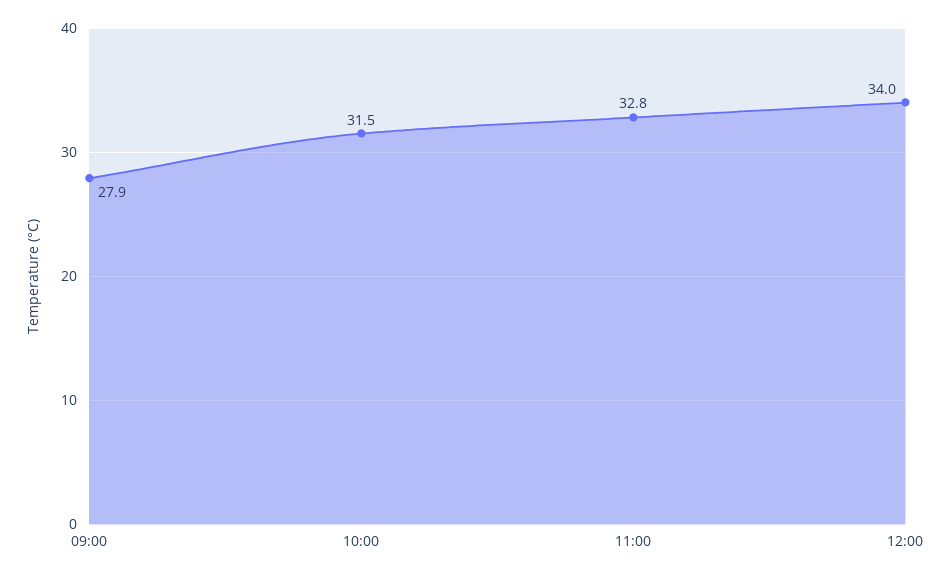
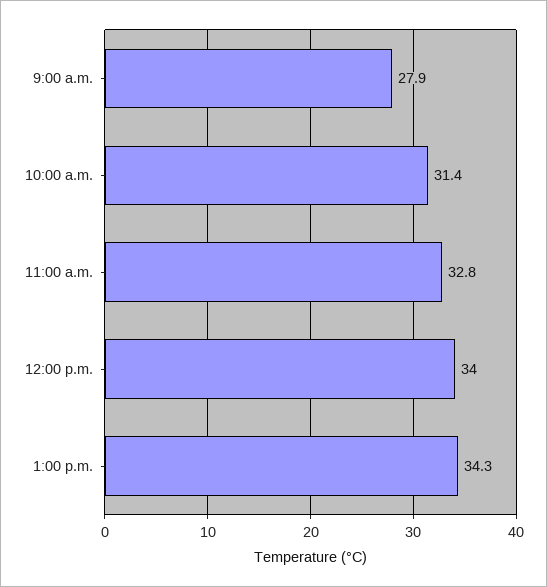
10:00: 31.5 -> 31.4
1:00 p.m.: none -> 34.3

